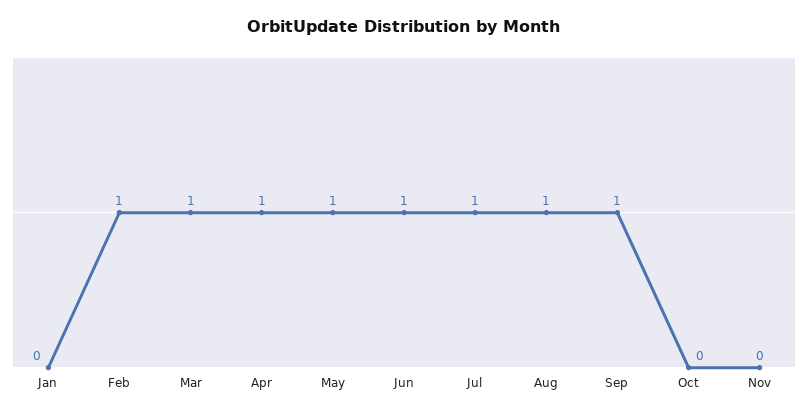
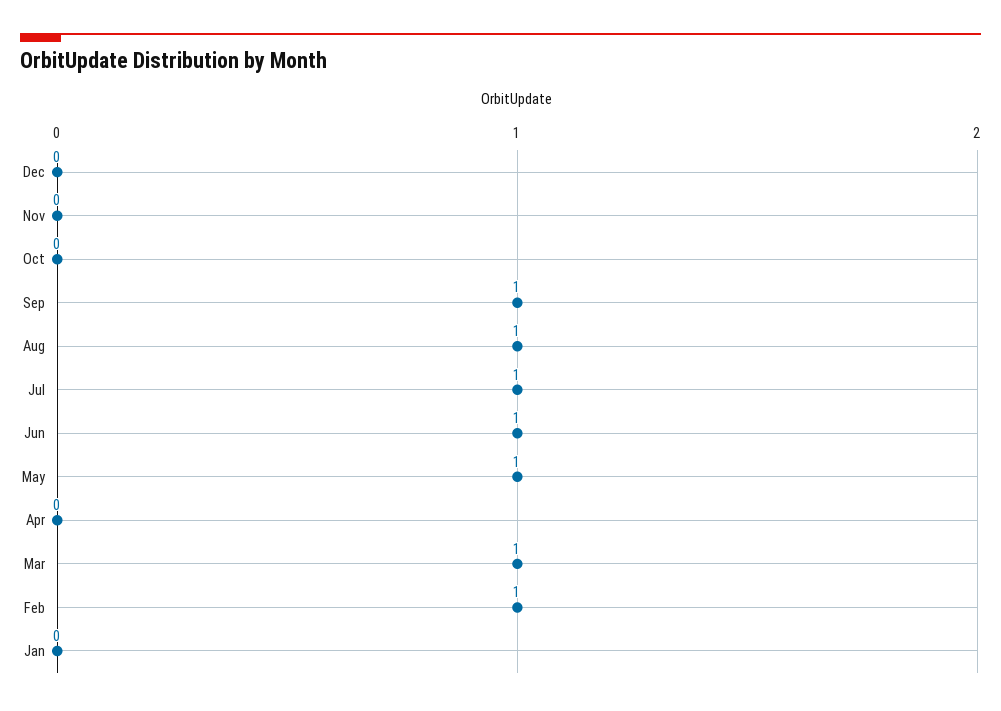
Apr: 1 -> 0
Dec: none -> 0

